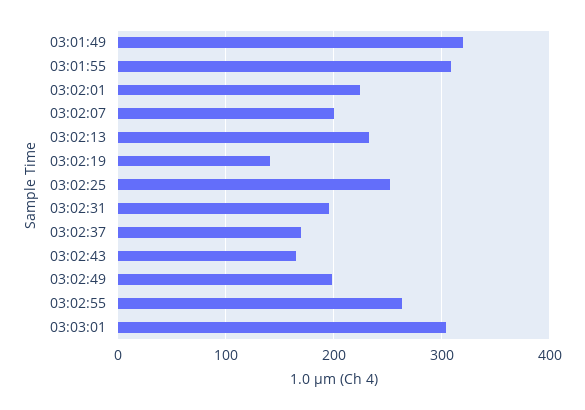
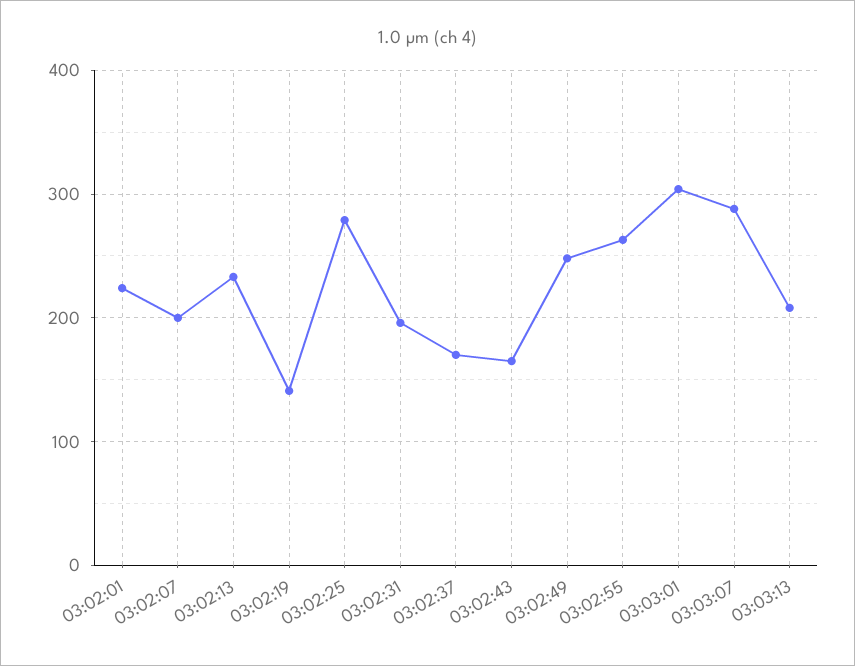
03:01:49: 320 -> none
03:01:55: 310 -> none
03:02:25: 250 -> 280
03:02:49: 200 -> 250
03:03:07: none -> 290
03:03:13: none -> 210

